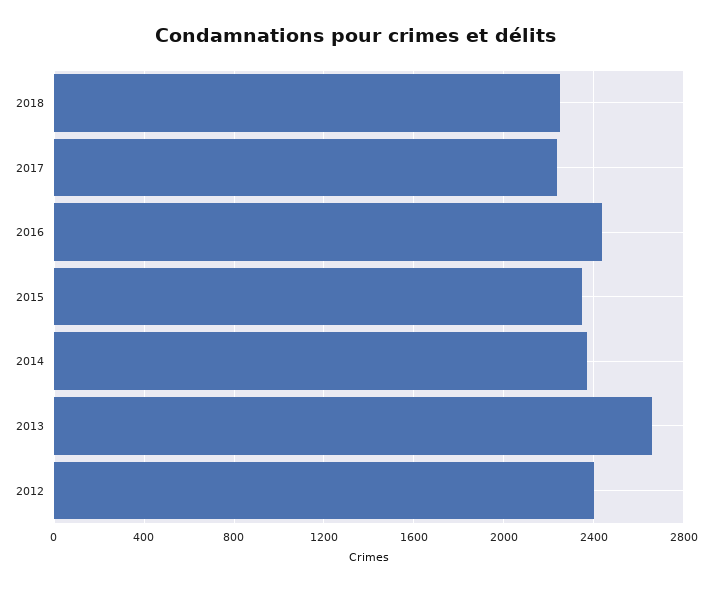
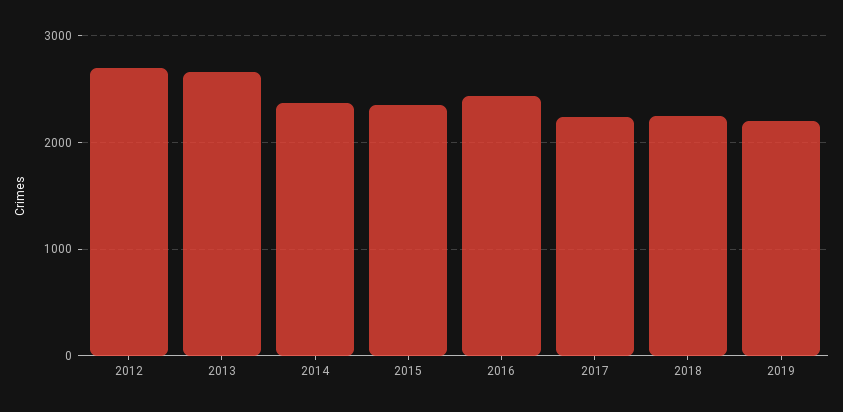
2012: 2400 -> 2700
2019: none -> 2200

